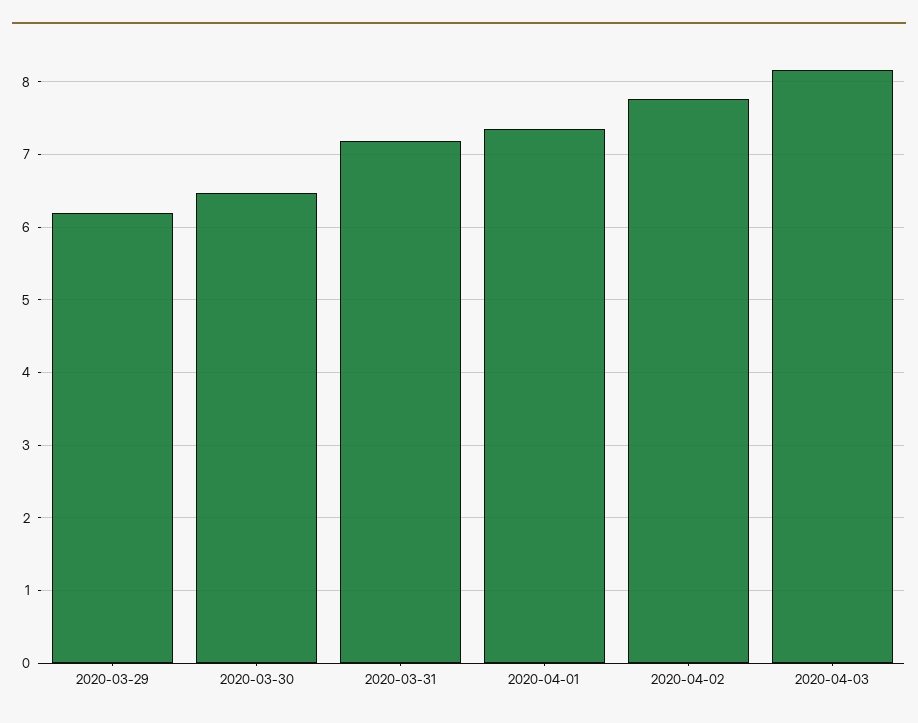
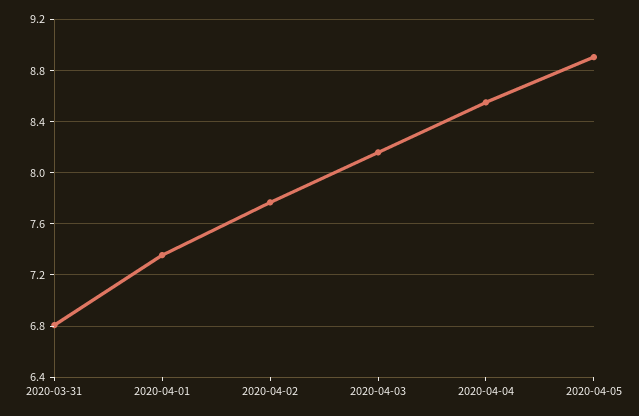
2020-03-29: 6.2 -> none
2020-03-30: 6.5 -> none
2020-03-31: 7.2 -> 6.8
2020-04-04: none -> 8.55
2020-04-05: none -> 8.9

